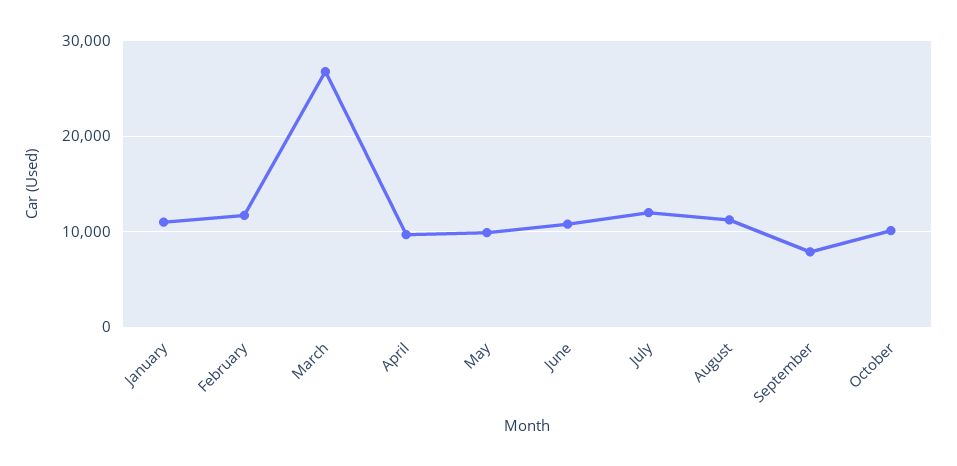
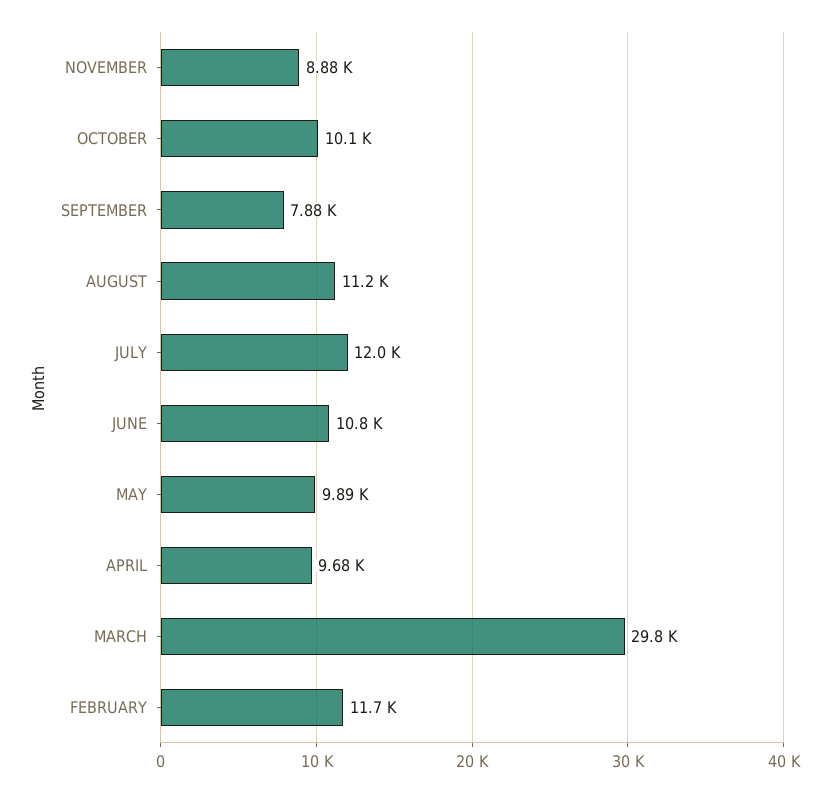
January: 11000 -> none
March: 27000 -> 29800
NOVEMBER: none -> 8880

